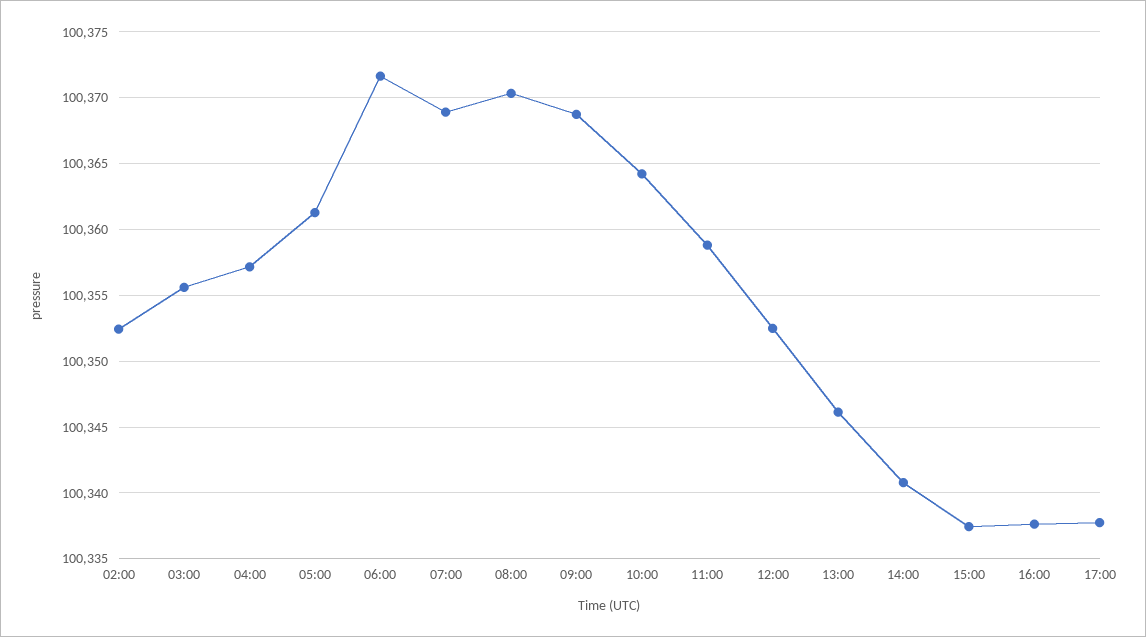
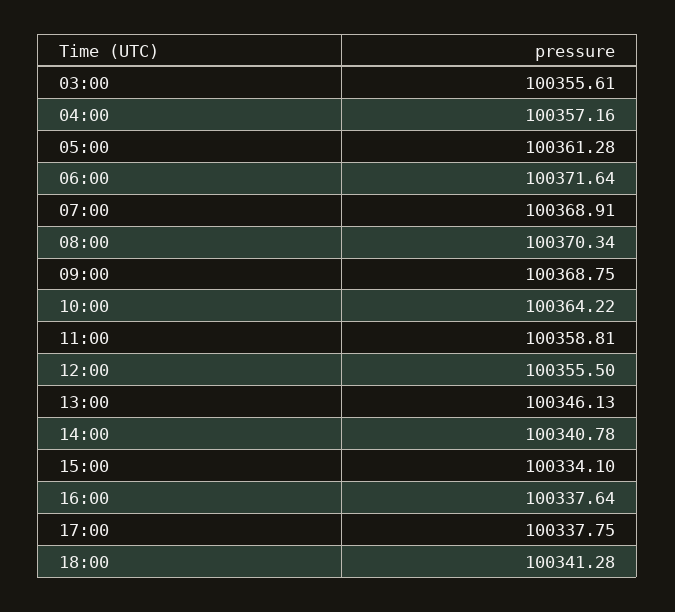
02:00: 100352.5 -> none
12:00: 100352.5 -> 100355.5
15:00: 100337.5 -> 100334.1
18:00: none -> 100341.28

